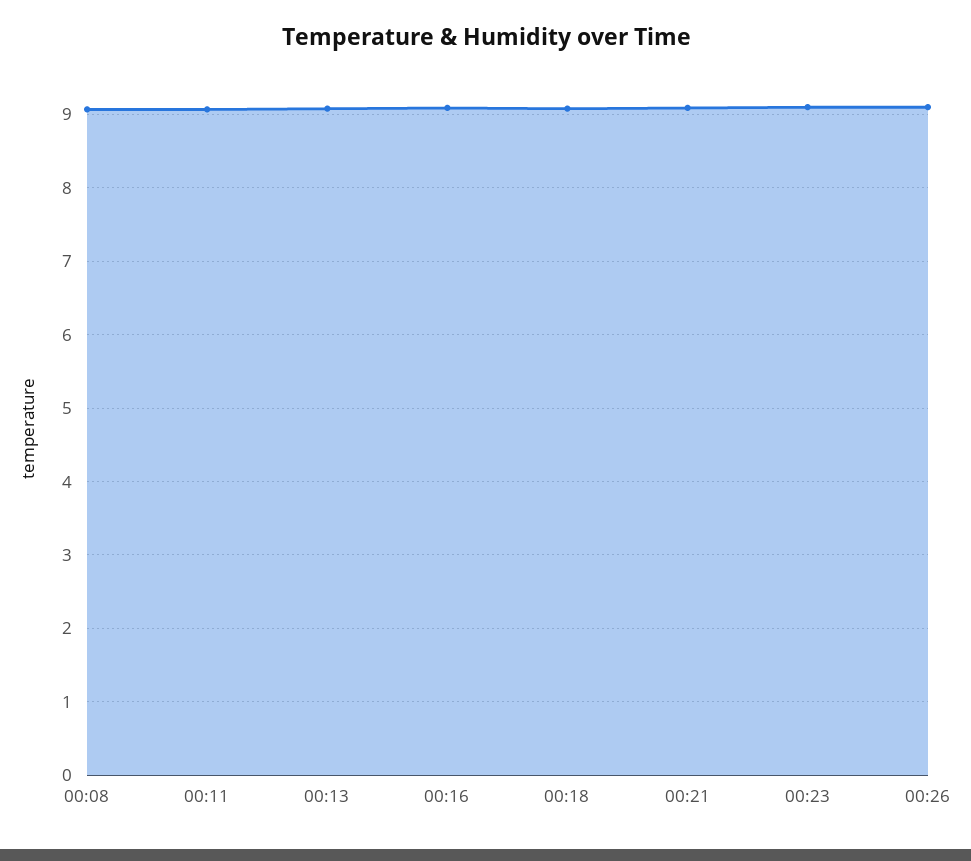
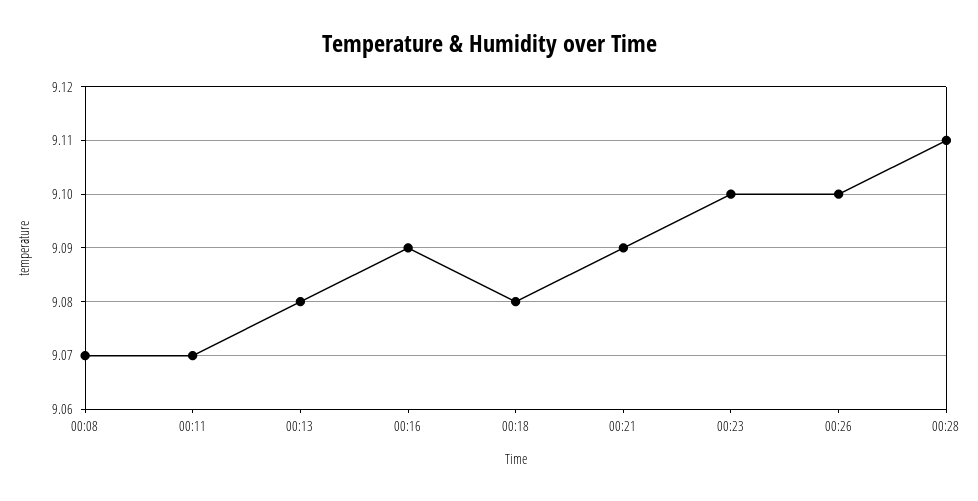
00:28: none -> 9.11

